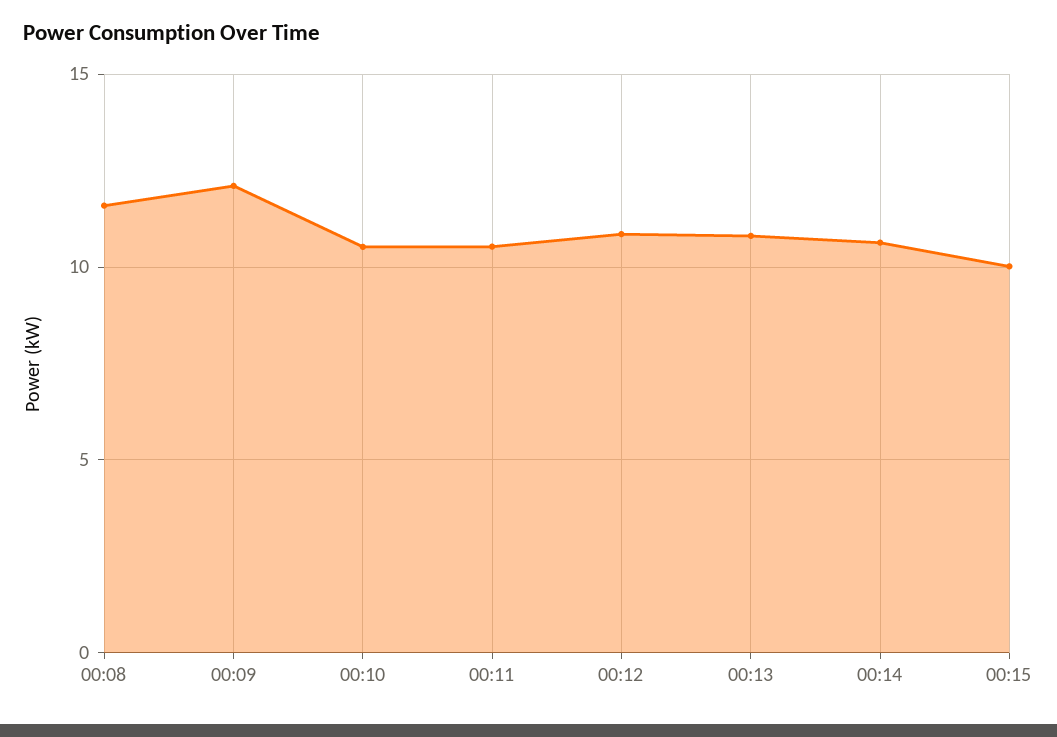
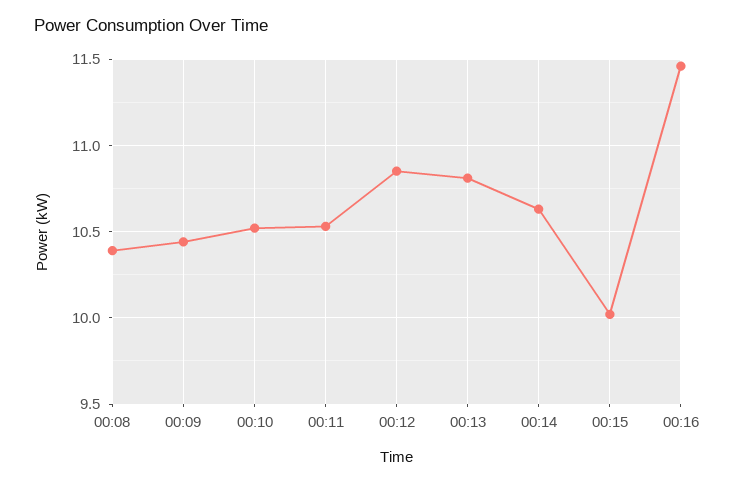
00:08: 11.5 -> 10.4
00:09: 12 -> 10.45
00:16: none -> 11.45

